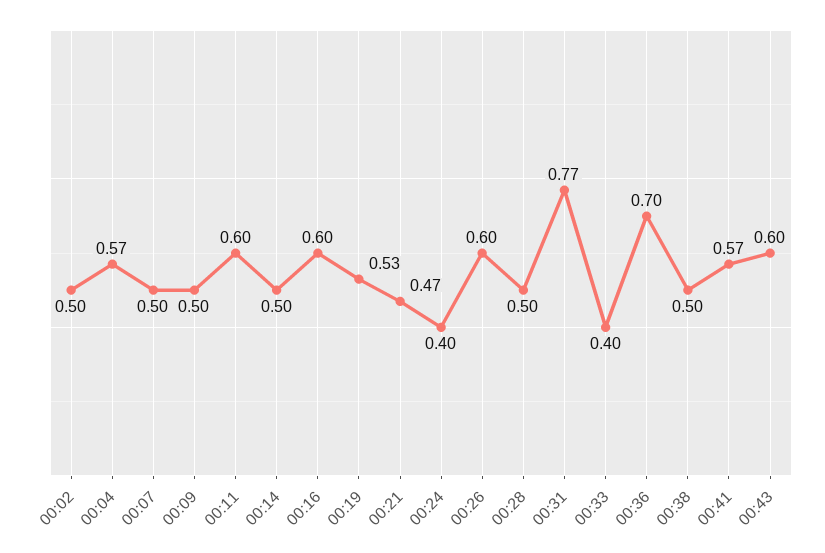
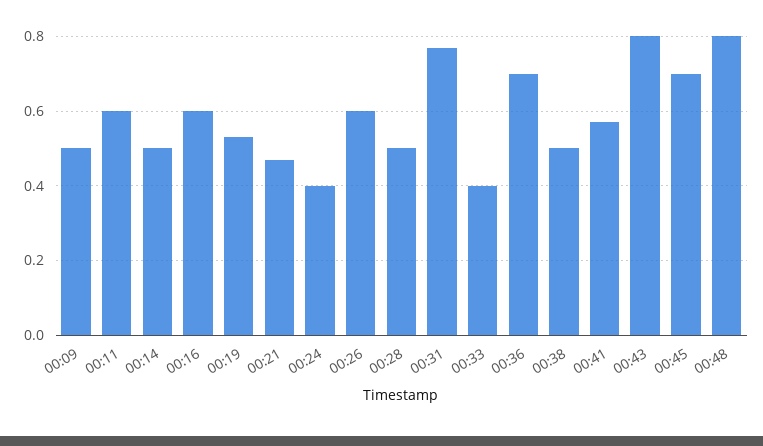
00:02: 0.5 -> none
00:04: 0.57 -> none
00:07: 0.5 -> none
00:43: 0.6 -> 0.8
00:45: none -> 0.7
00:48: none -> 0.8

